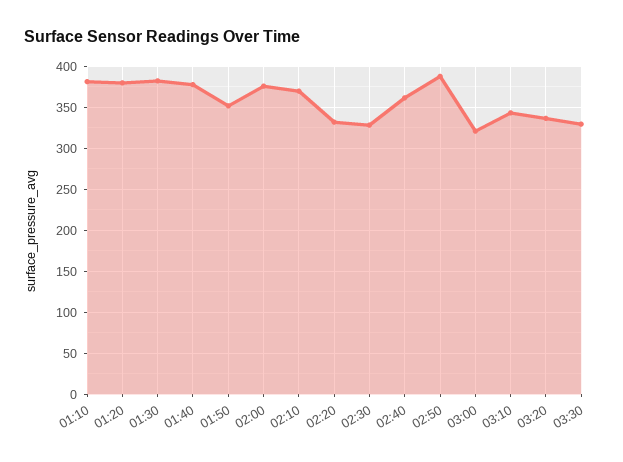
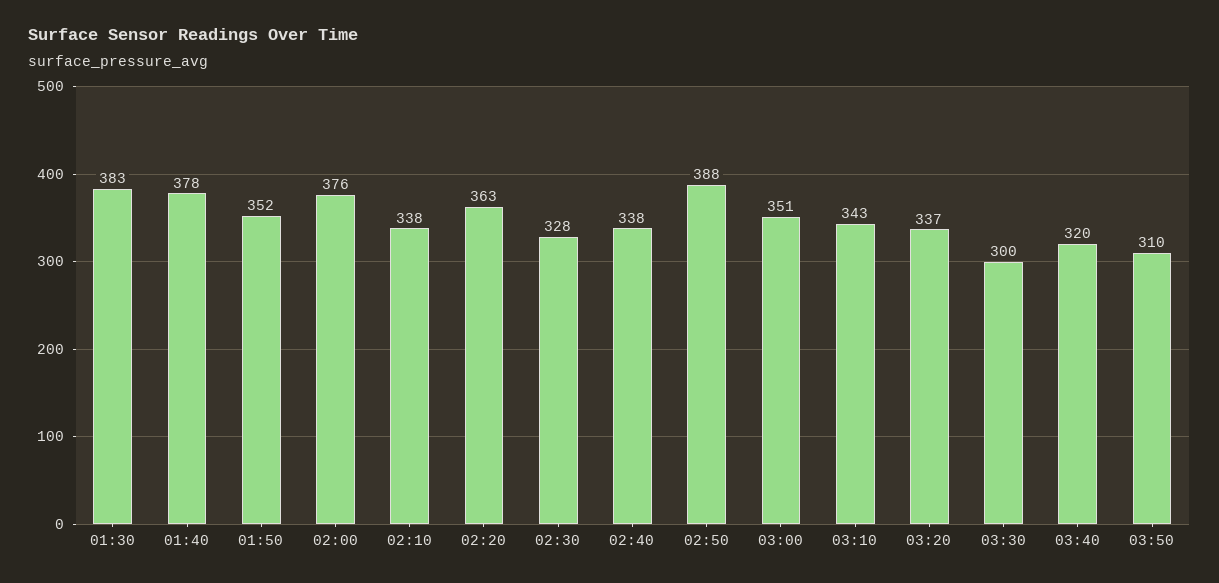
01:10: 380 -> none
01:20: 380 -> none
02:10: 370 -> 338
02:20: 330 -> 363
02:40: 360 -> 338
03:00: 320 -> 351
03:30: 330 -> 300
03:40: none -> 320
03:50: none -> 310

